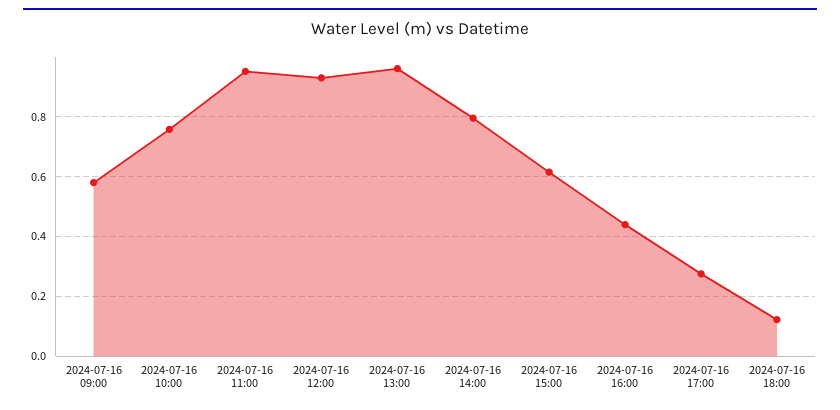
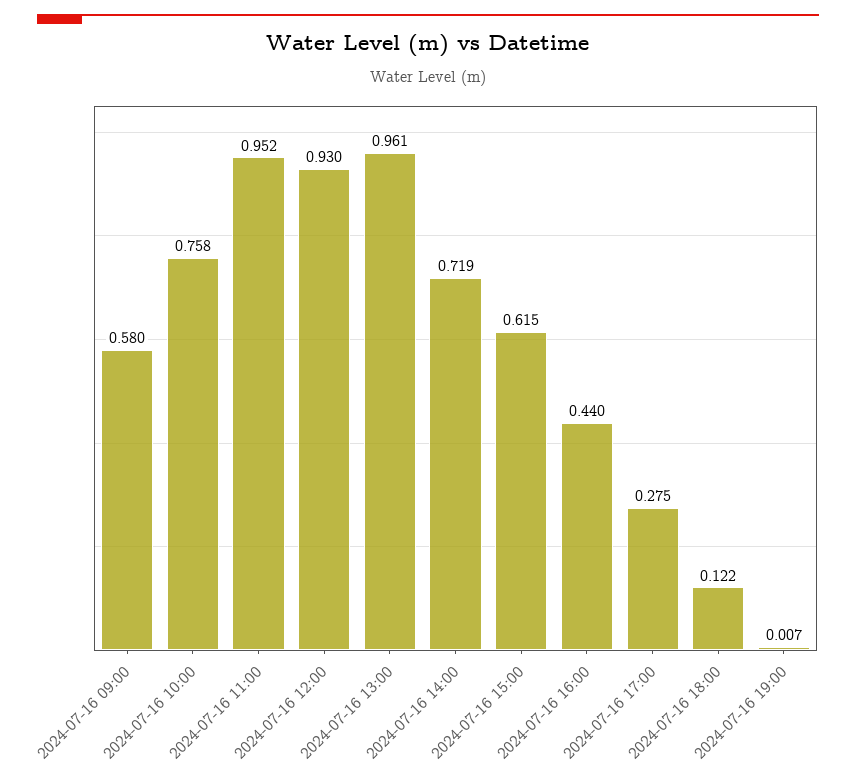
2024-07-16 14:00: 0.8 -> 0.719
2024-07-16 19:00: none -> 0.007

